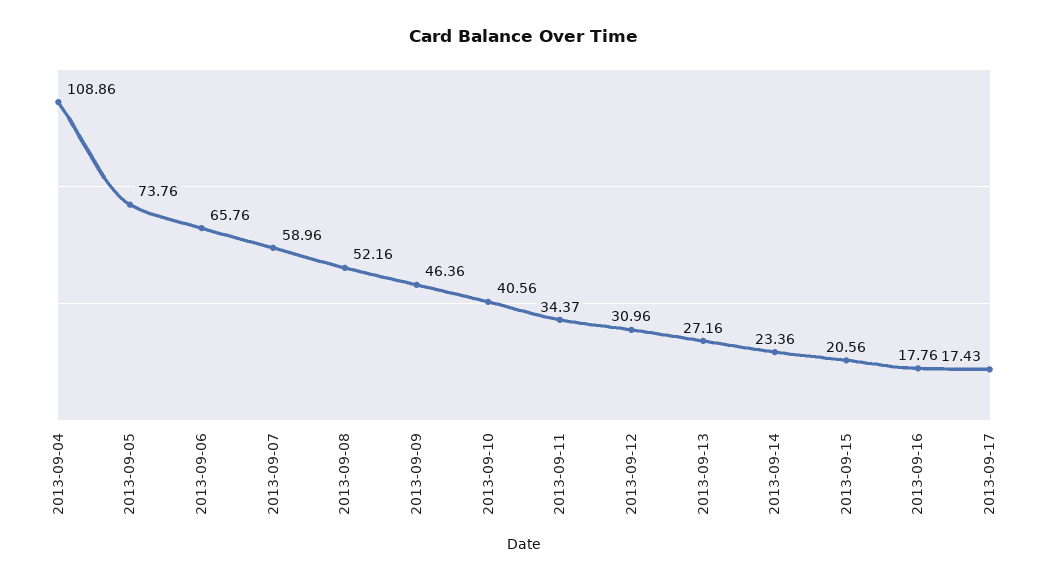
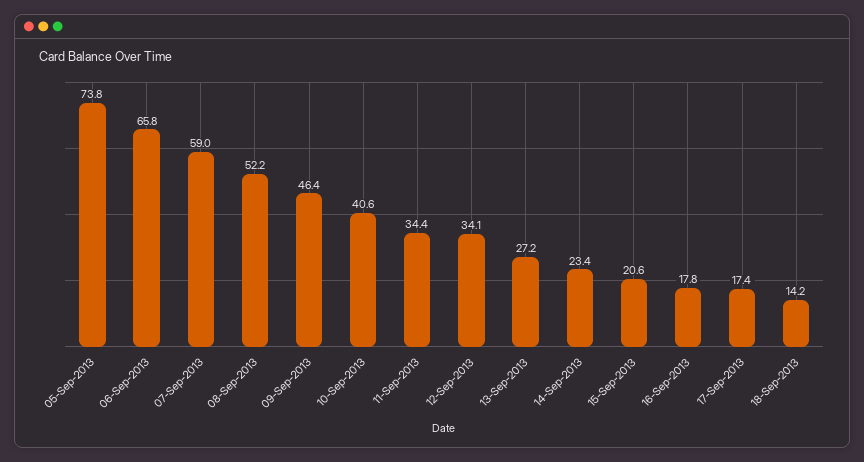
2013-09-04: 108.86 -> none
2013-09-12: 30.96 -> 34.1
18-Sep-2013: none -> 14.2

